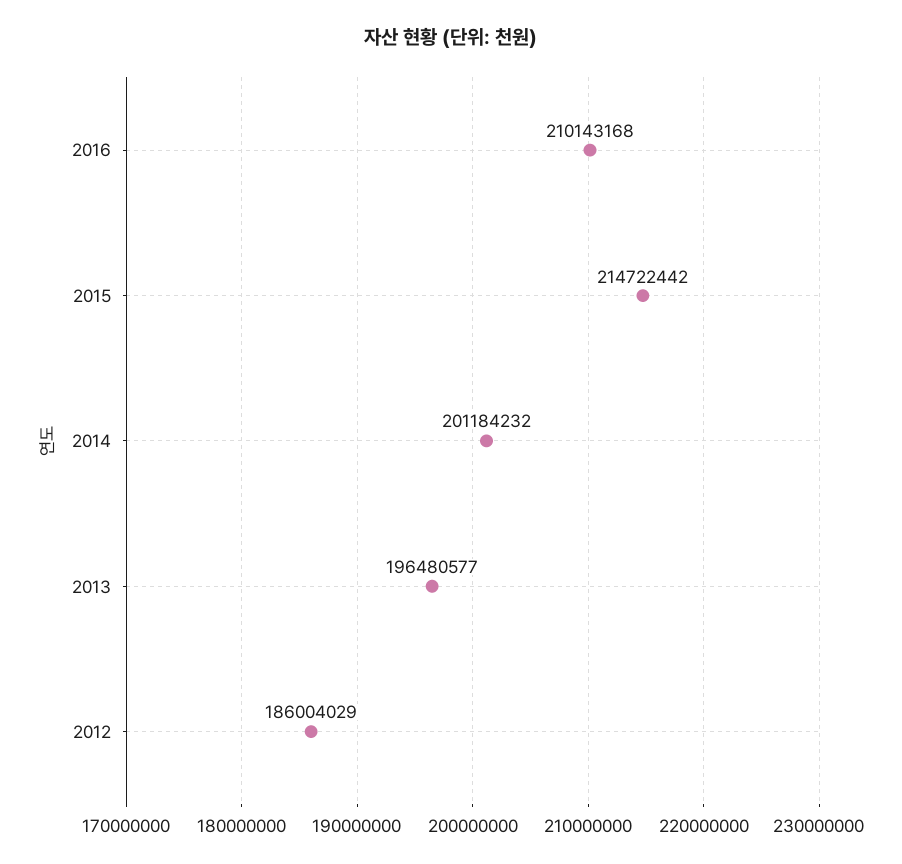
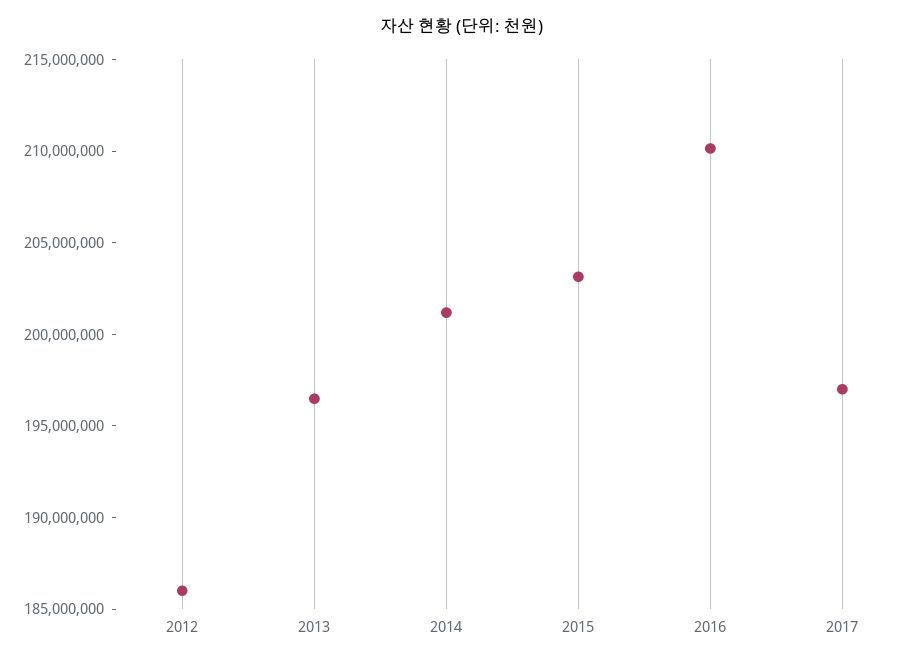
2015: 214722442 -> 203000000
2017: none -> 197000000

